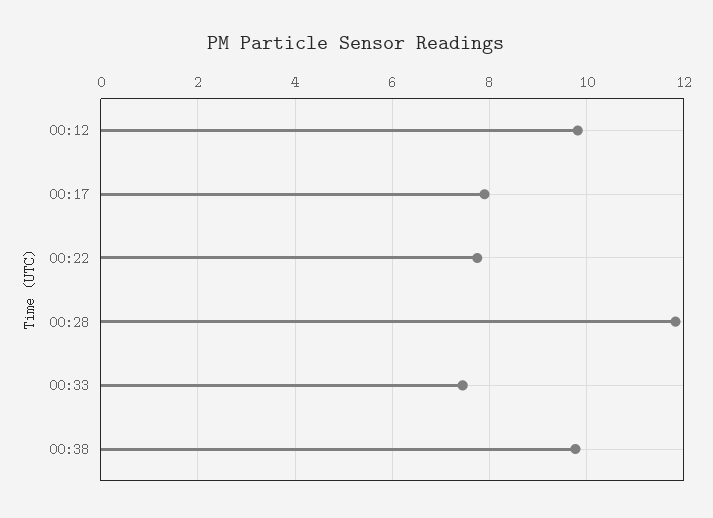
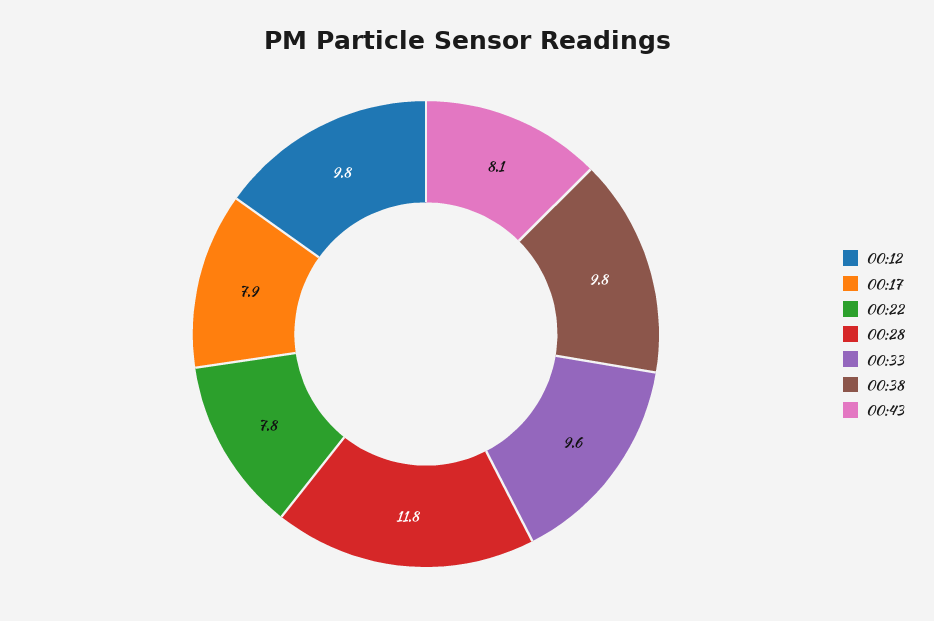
00:33: 7.4 -> 9.6
00:43: none -> 8.1

